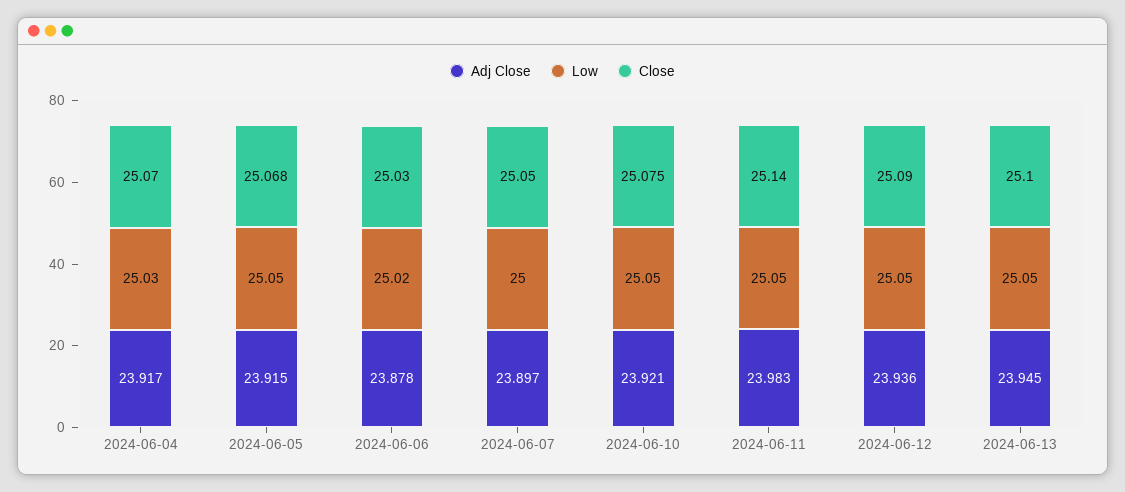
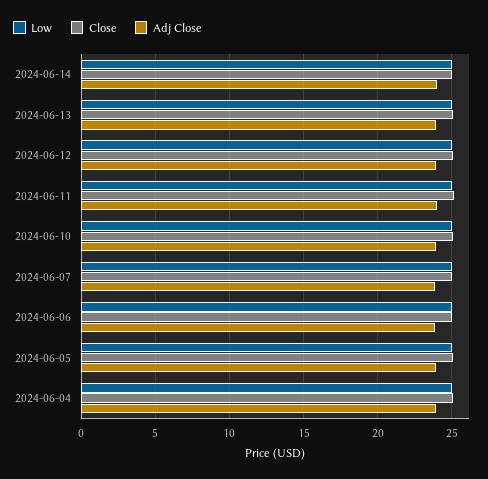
Low, 2024-06-14: none -> 25
Close, 2024-06-14: none -> 25
Adj Close, 2024-06-14: none -> 24

